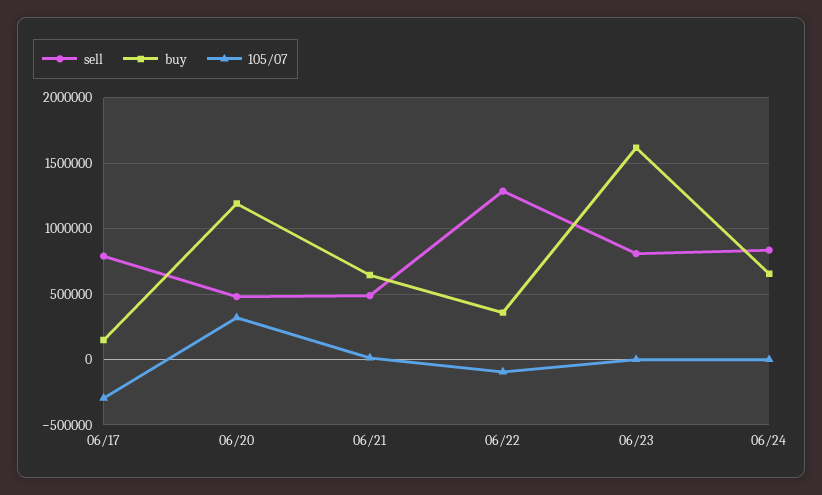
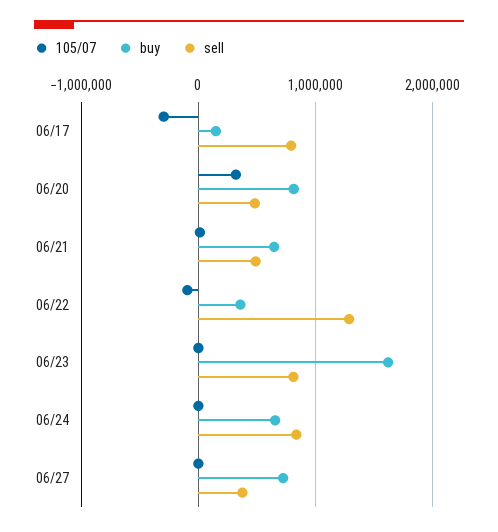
buy, 06/20: 1200000 -> 800000
105/07, 06/27: none -> 0
buy, 06/27: none -> 700000
sell, 06/27: none -> 400000

